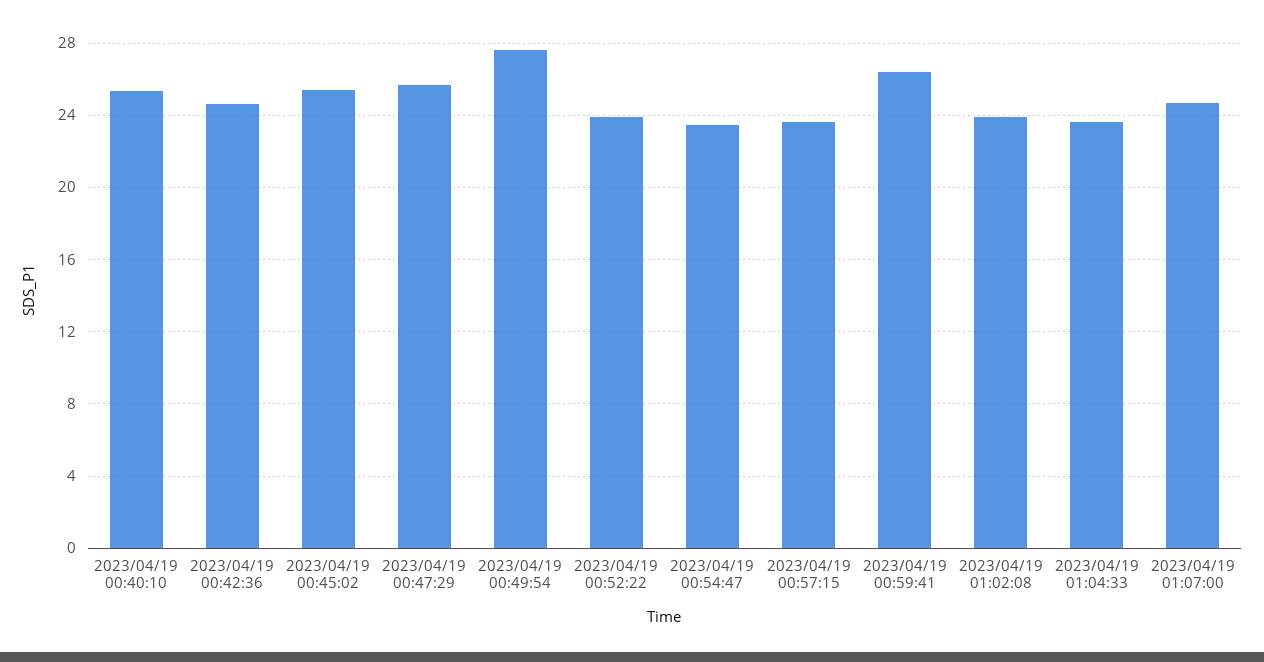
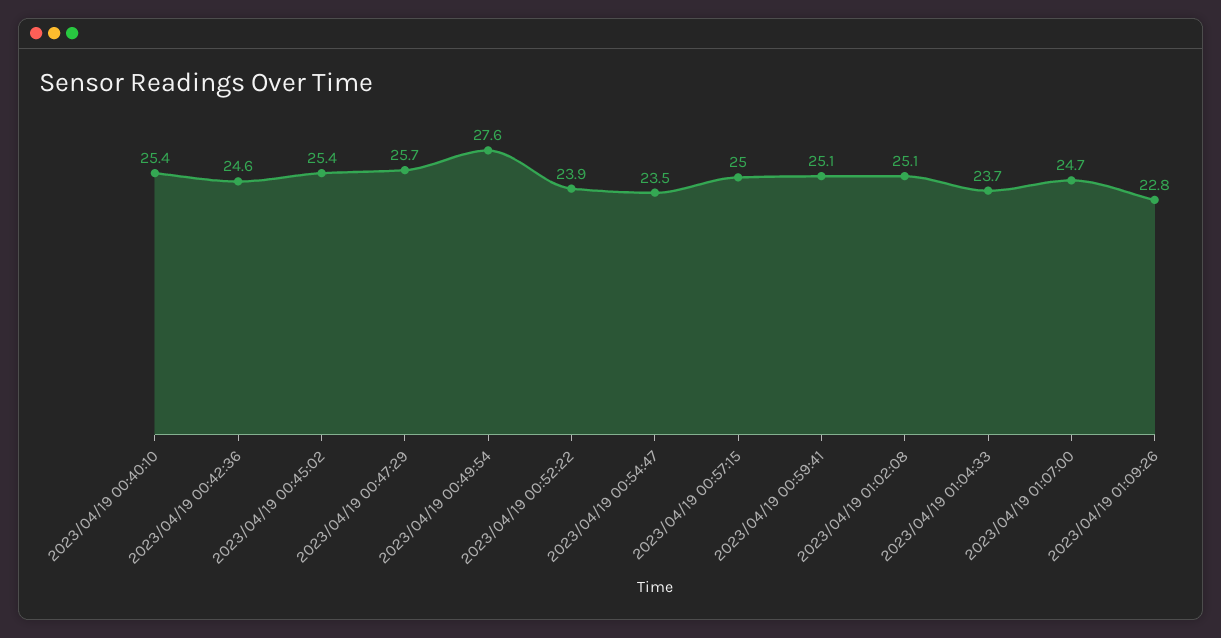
2023/04/19 00:57:15: 23.5 -> 25
2023/04/19 00:59:41: 26.5 -> 25.1
2023/04/19 01:02:08: 24 -> 25.1
2023/04/19 01:09:26: none -> 22.8

